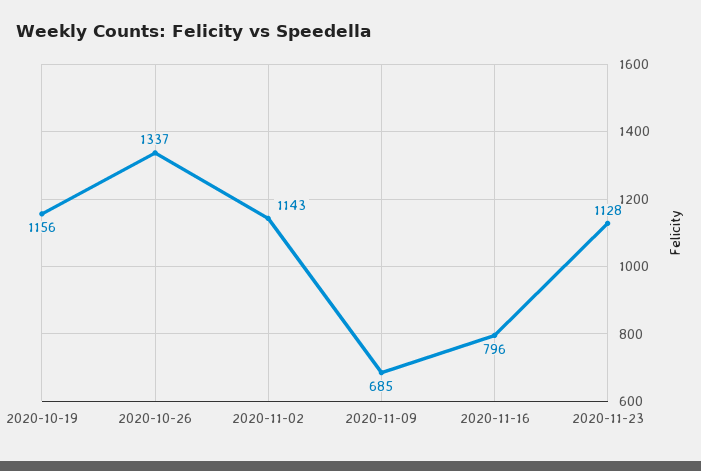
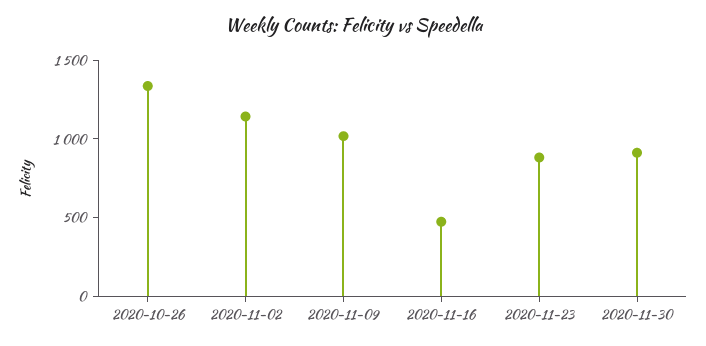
2020-10-19: 1156 -> none
2020-11-09: 685 -> 1000
2020-11-16: 796 -> 500
2020-11-23: 1128 -> 900
2020-11-30: none -> 900

